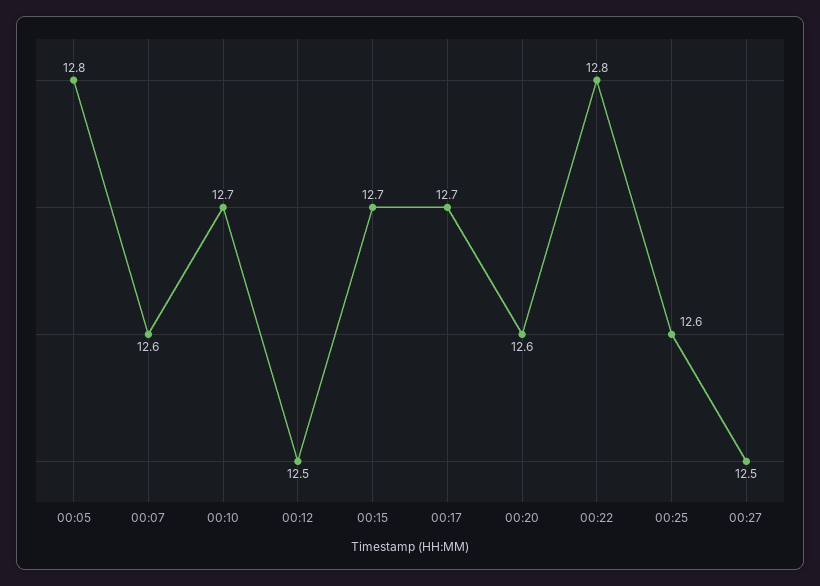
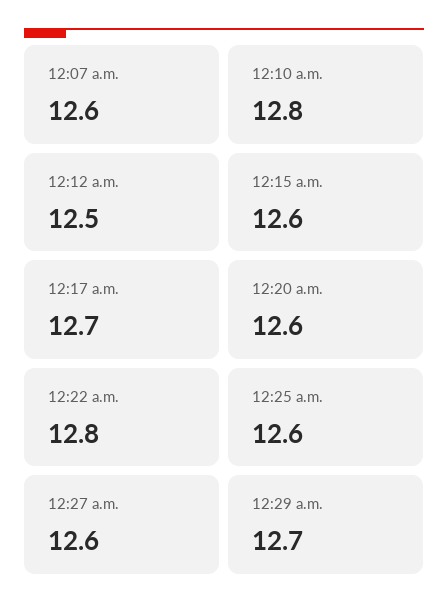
00:05: 12.8 -> none
00:10: 12.7 -> 12.8
00:15: 12.7 -> 12.6
00:27: 12.5 -> 12.6
12:29 a.m.: none -> 12.7

